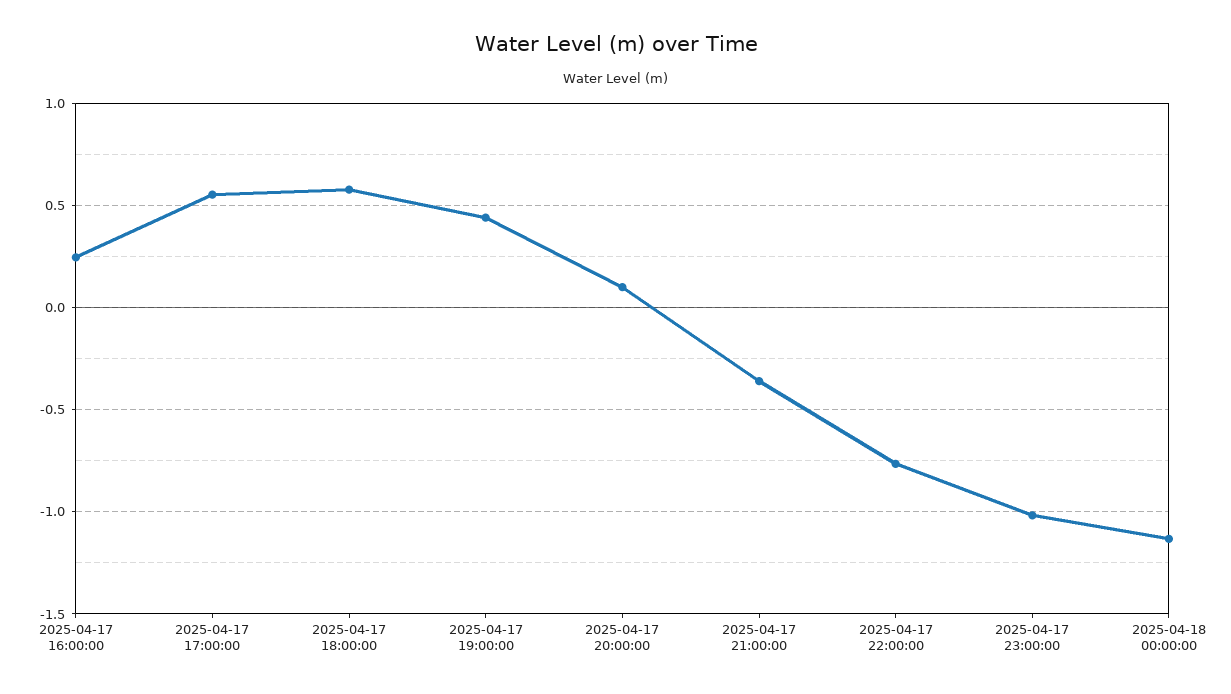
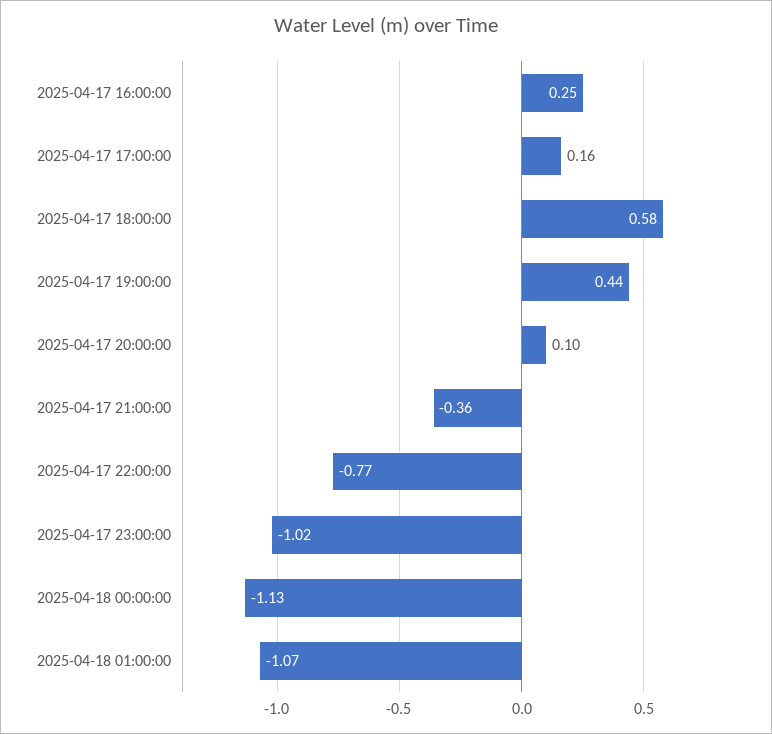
2025-04-17 17:00:00: 0.55 -> 0.16
2025-04-18 01:00:00: none -> -1.07

